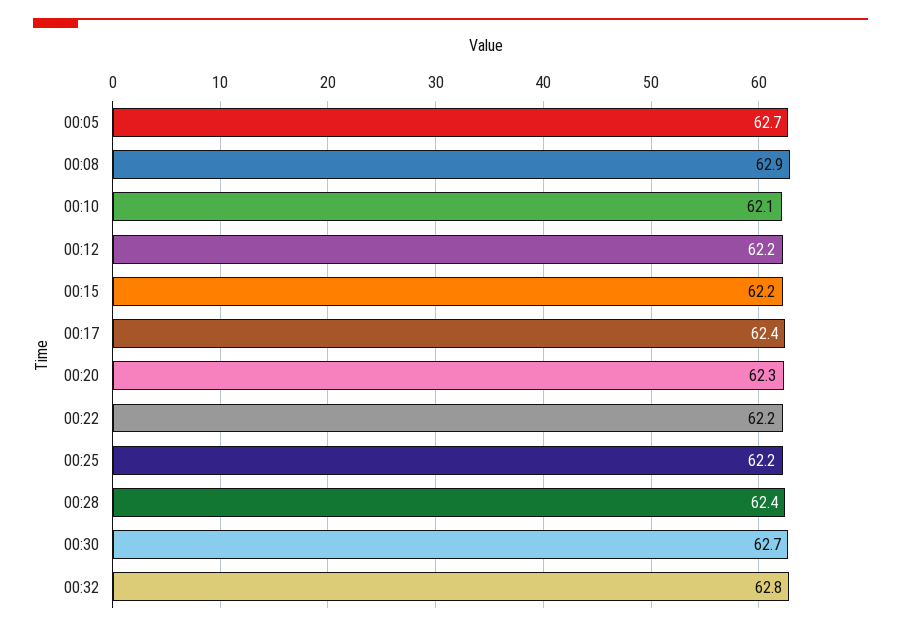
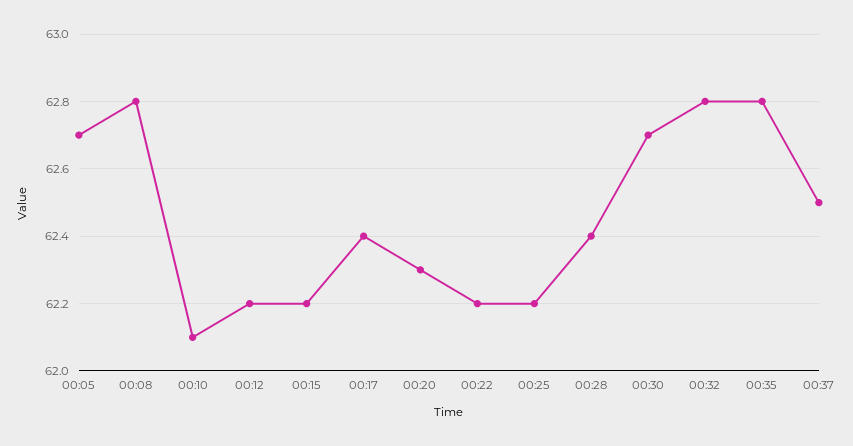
00:08: 62.9 -> 62.8
00:35: none -> 62.8
00:37: none -> 62.5

